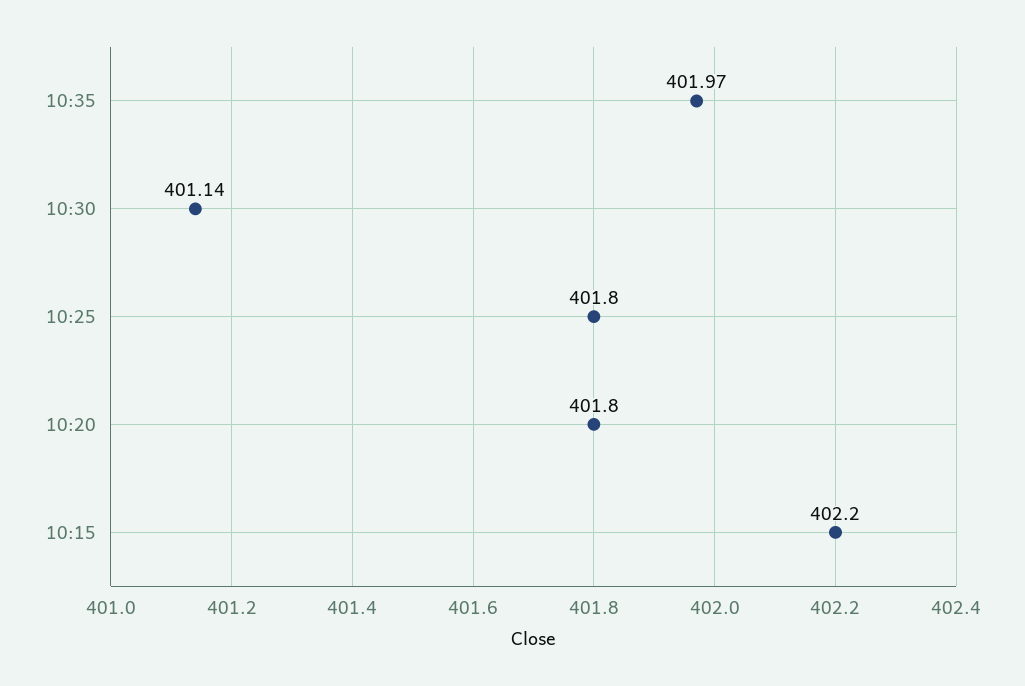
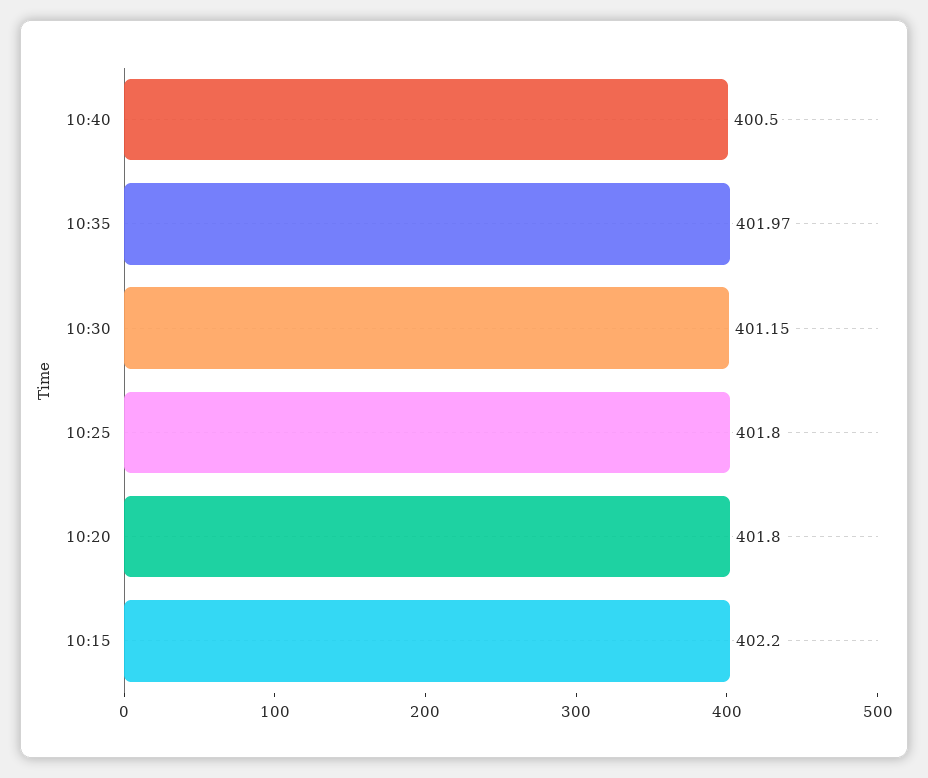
10:30: 401.14 -> 401.15
10:40: none -> 400.5

